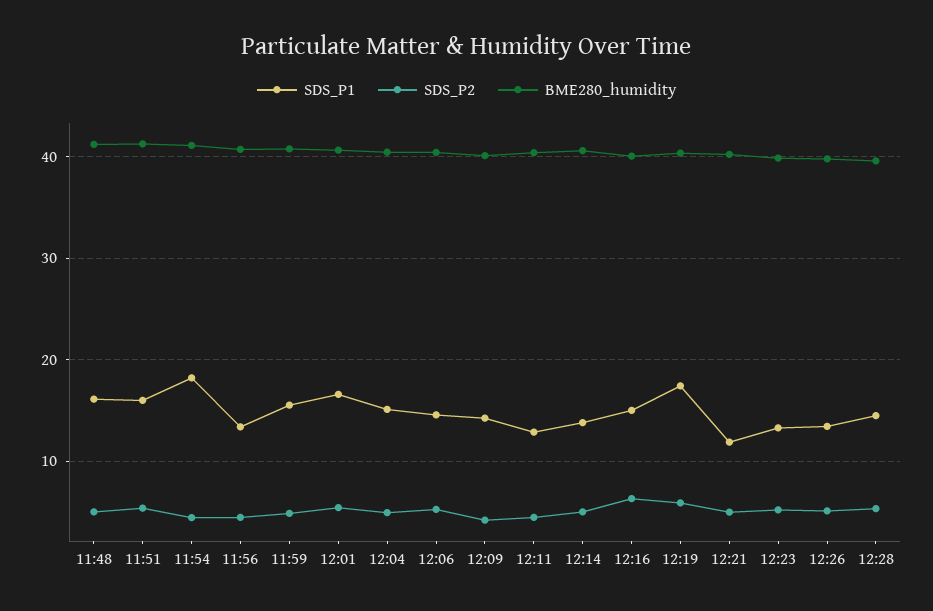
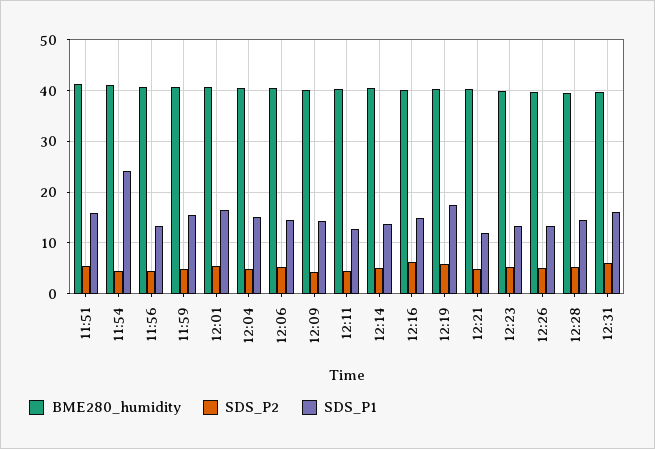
SDS_P1, 11:48: 16 -> none
SDS_P2, 11:48: 5 -> none
BME280_humidity, 11:48: 41 -> none
SDS_P1, 11:54: 18 -> 24
BME280_humidity, 12:31: none -> 40
SDS_P2, 12:31: none -> 6
SDS_P1, 12:31: none -> 16

